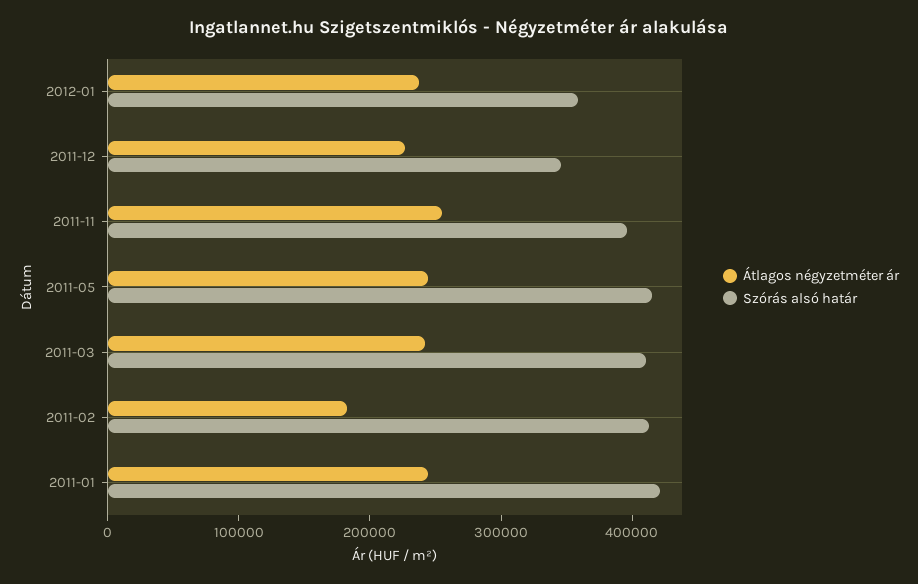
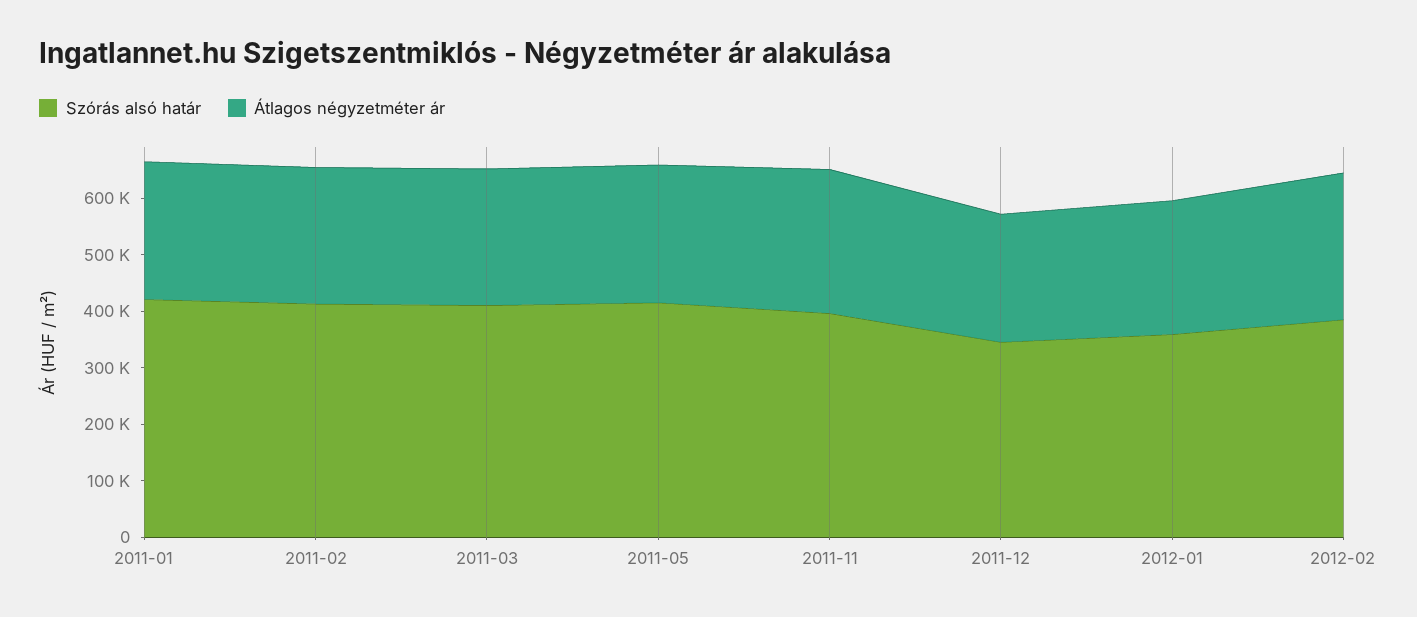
Átlagos négyzetméter ár, 2011-02: 180000 -> 240000
Szórás alsó határ, 2012-02: none -> 380000
Átlagos négyzetméter ár, 2012-02: none -> 260000

